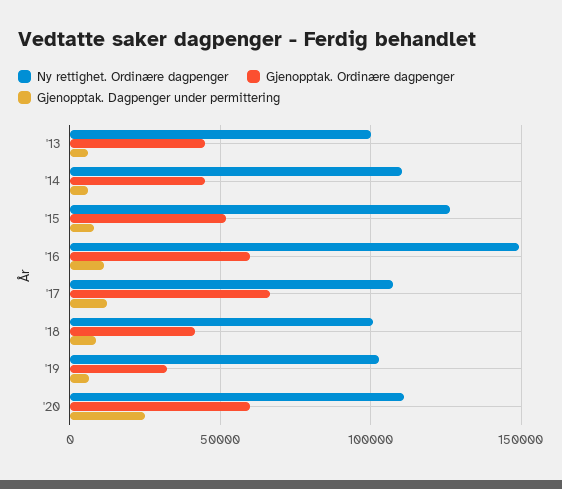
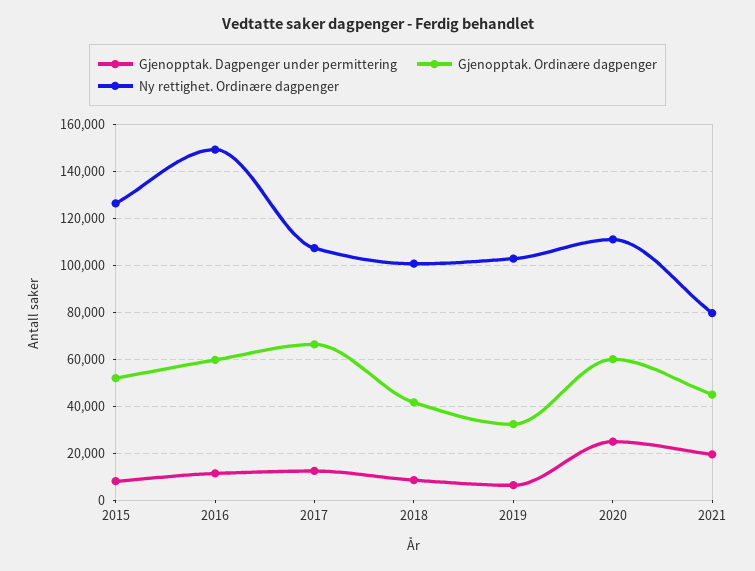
Ny rettighet. Ordinære dagpenger, '13: 100000 -> none
Gjenopptak. Ordinære dagpenger, '13: 45000 -> none
Gjenopptak. Dagpenger under permittering, '13: 5000 -> none
Ny rettighet. Ordinære dagpenger, '14: 110000 -> none
Gjenopptak. Ordinære dagpenger, '14: 45000 -> none
Gjenopptak. Dagpenger under permittering, '14: 5000 -> none
Gjenopptak. Dagpenger under permittering, 2021: none -> 20000
Gjenopptak. Ordinære dagpenger, 2021: none -> 45000
Ny rettighet. Ordinære dagpenger, 2021: none -> 80000

